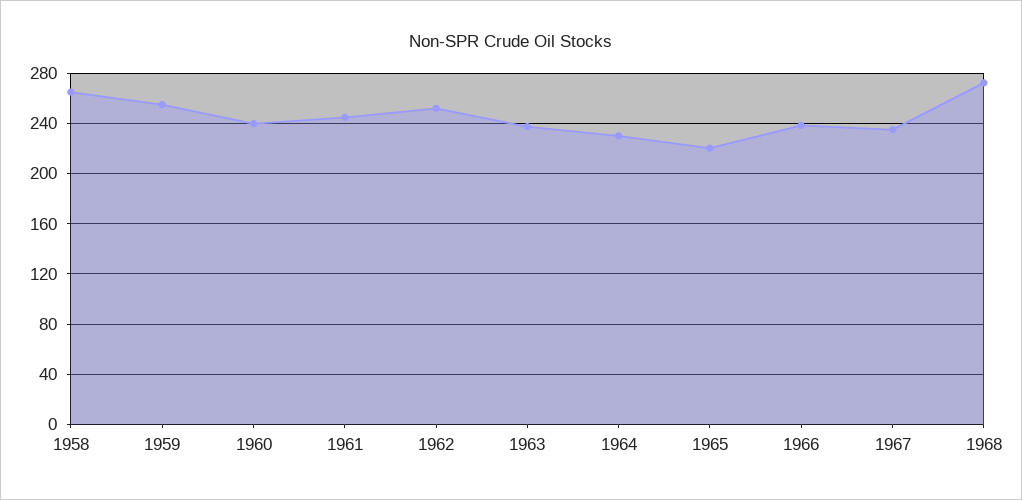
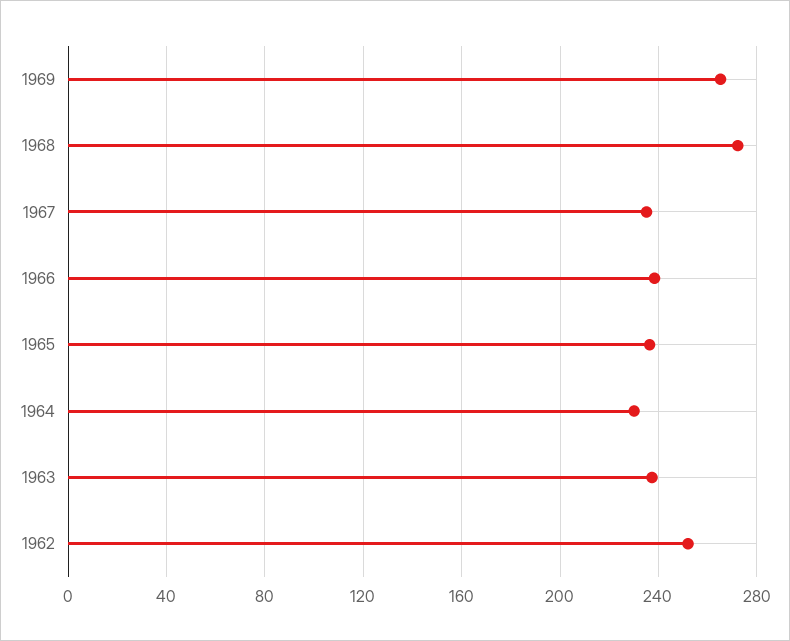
1958: 265 -> none
1959: 255 -> none
1960: 240 -> none
1961: 245 -> none
1965: 220 -> 235
1969: none -> 265

